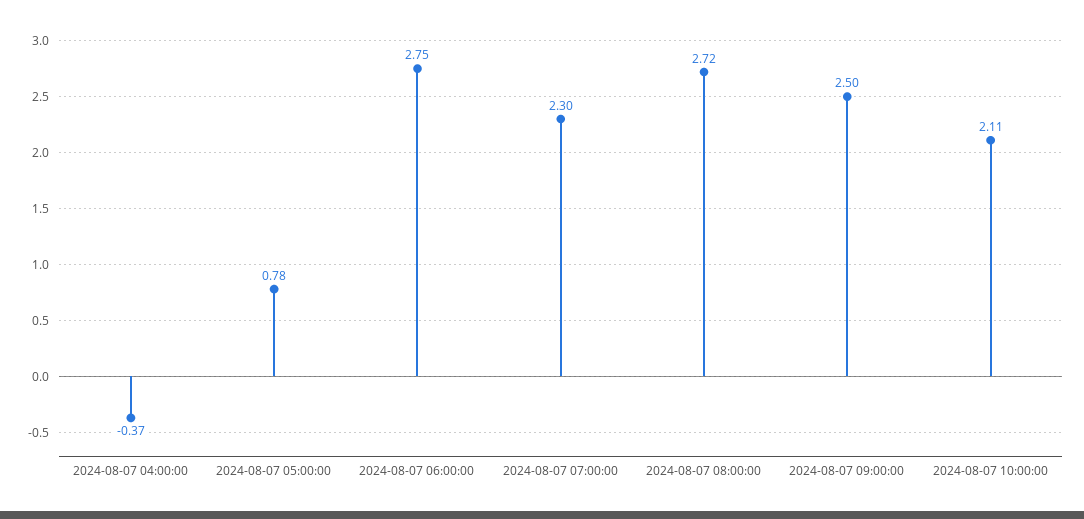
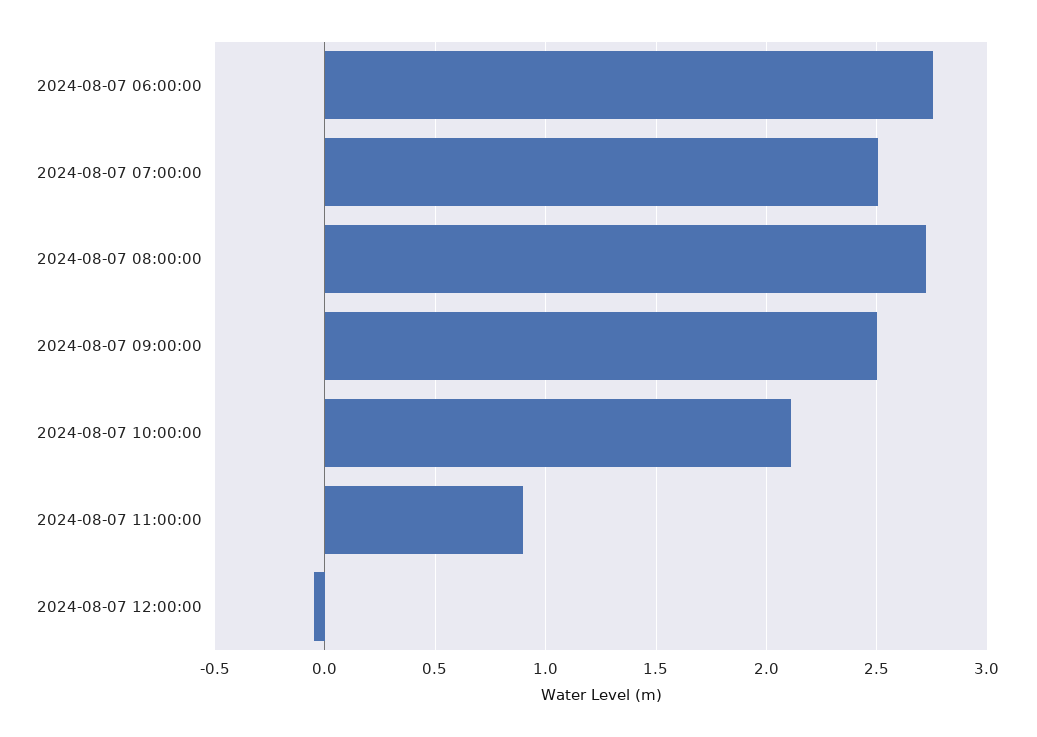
2024-08-07 04:00:00: -0.37 -> none
2024-08-07 05:00:00: 0.78 -> none
2024-08-07 07:00:00: 2.3 -> 2.5
2024-08-07 11:00:00: none -> 0.9
2024-08-07 12:00:00: none -> -0.05

